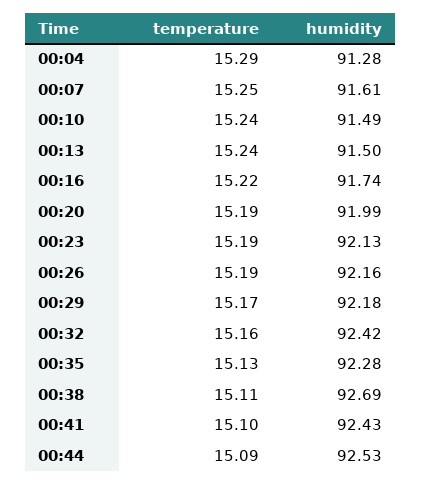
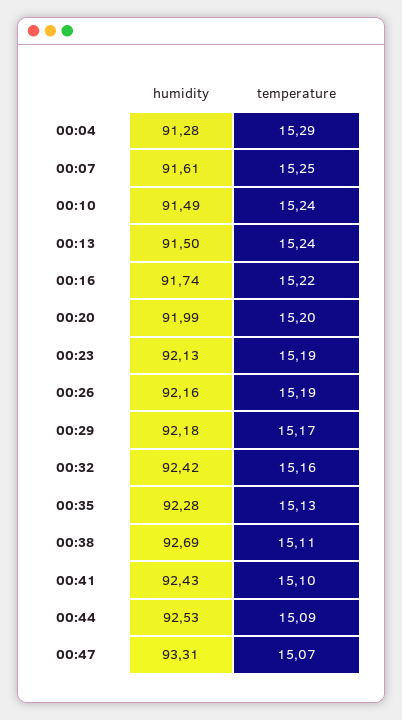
temperature, 00:20: 15.19 -> 15.2
humidity, 00:47: none -> 93.31
temperature, 00:47: none -> 15.07

